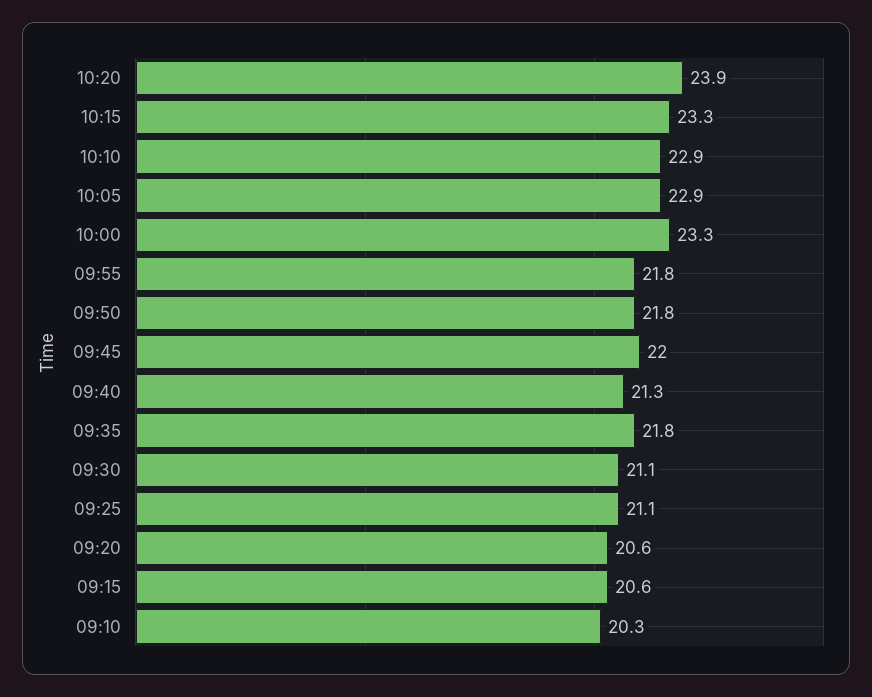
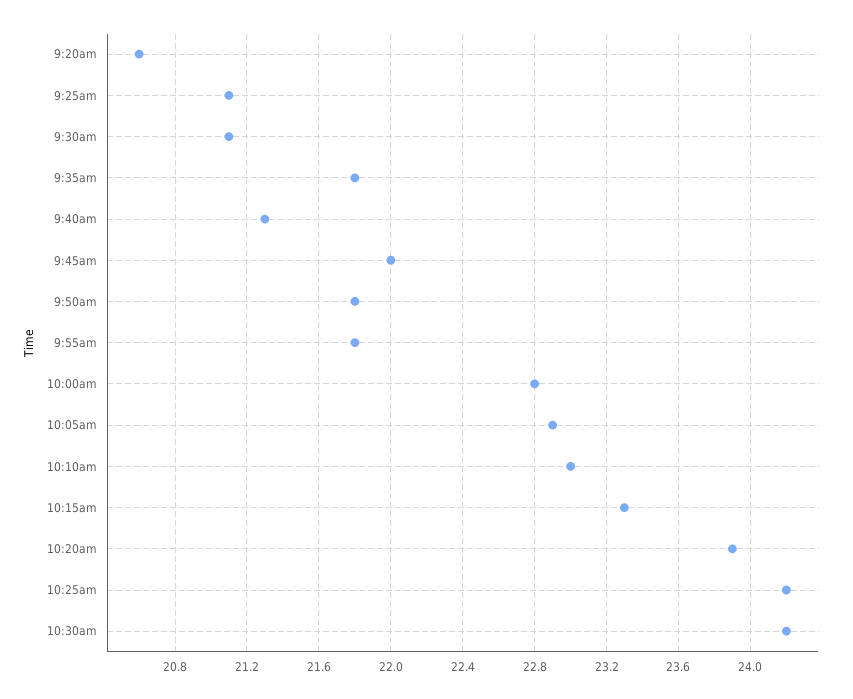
10:10: 22.9 -> 23
10:00: 23.3 -> 22.8
09:15: 20.6 -> none
09:10: 20.3 -> none
10:25am: none -> 24.2
10:30am: none -> 24.2

